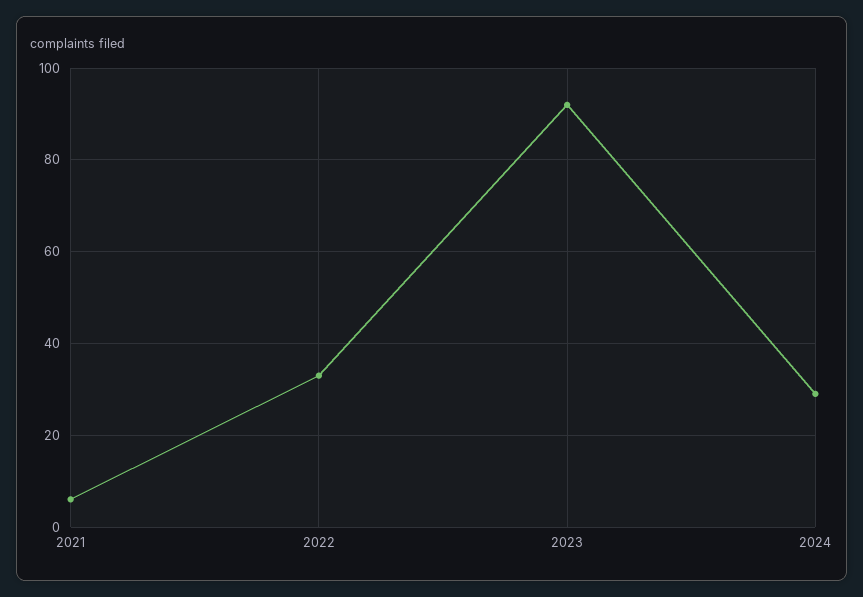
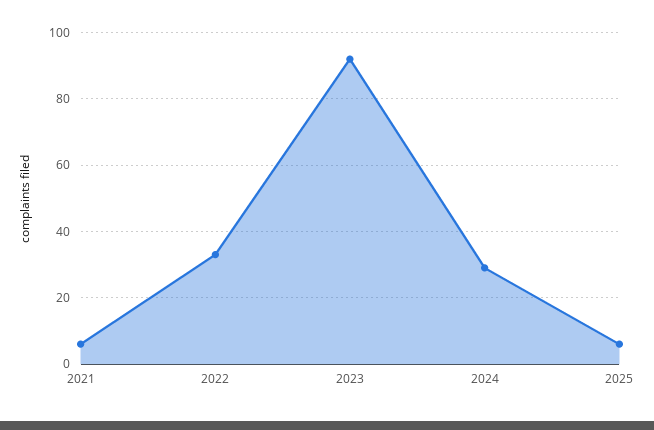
2025: none -> 5

